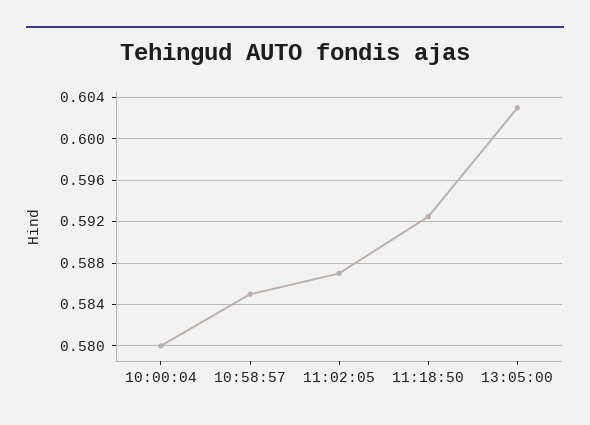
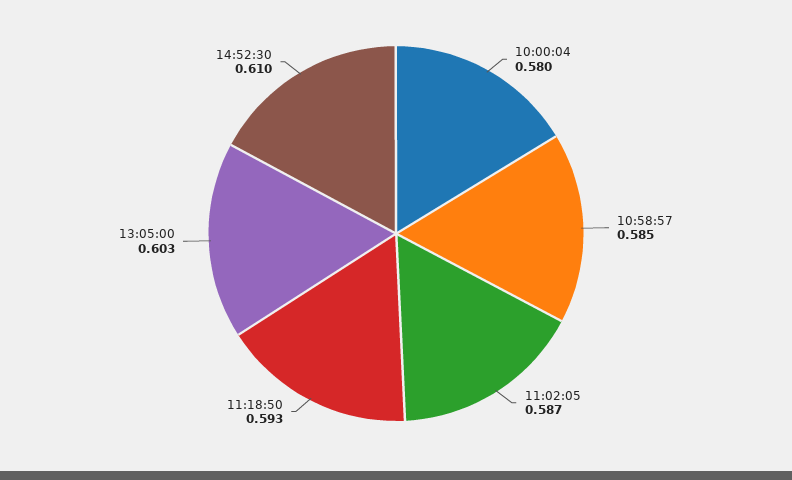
14:52:30: none -> 0.61

